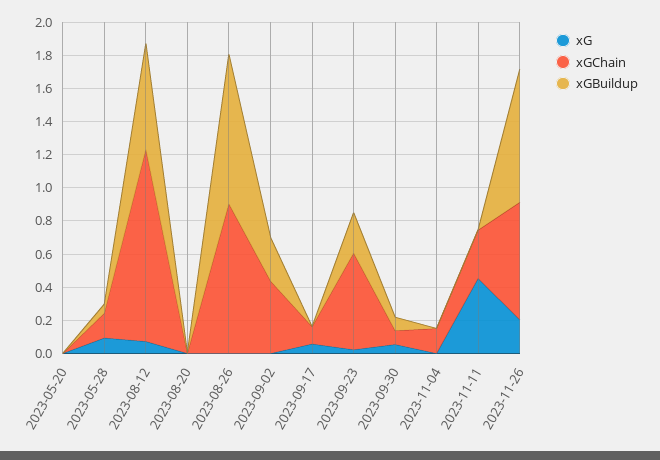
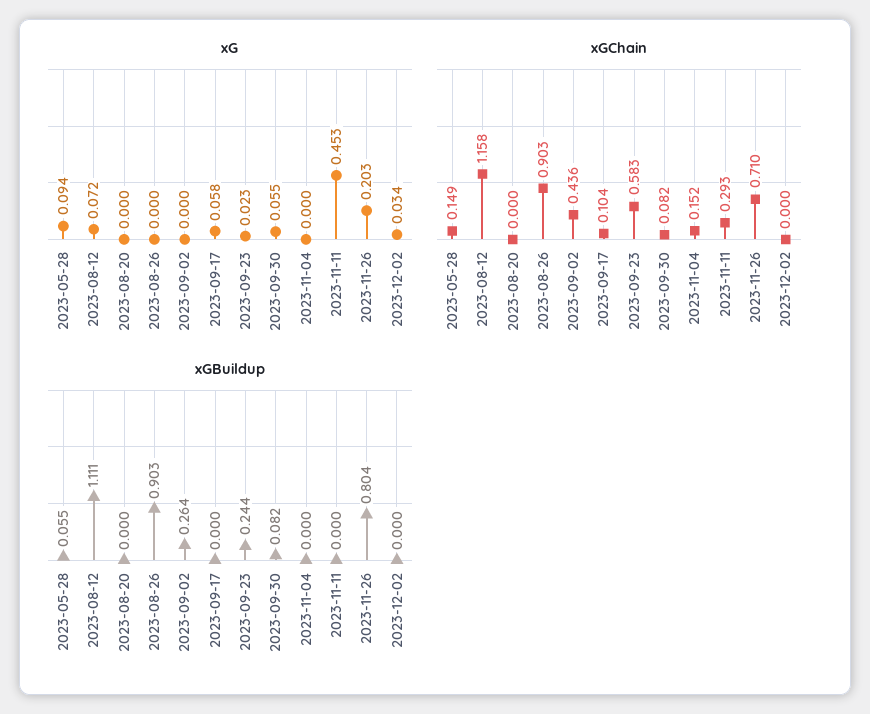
xG, 2023-05-20: 0 -> none
xGChain, 2023-05-20: 0 -> none
xGBuildup, 2023-05-20: 0 -> none
xGBuildup, 2023-08-12: 0.65 -> 1.111
xG, 2023-12-02: none -> 0.034
xGChain, 2023-12-02: none -> 0
xGBuildup, 2023-12-02: none -> 0

